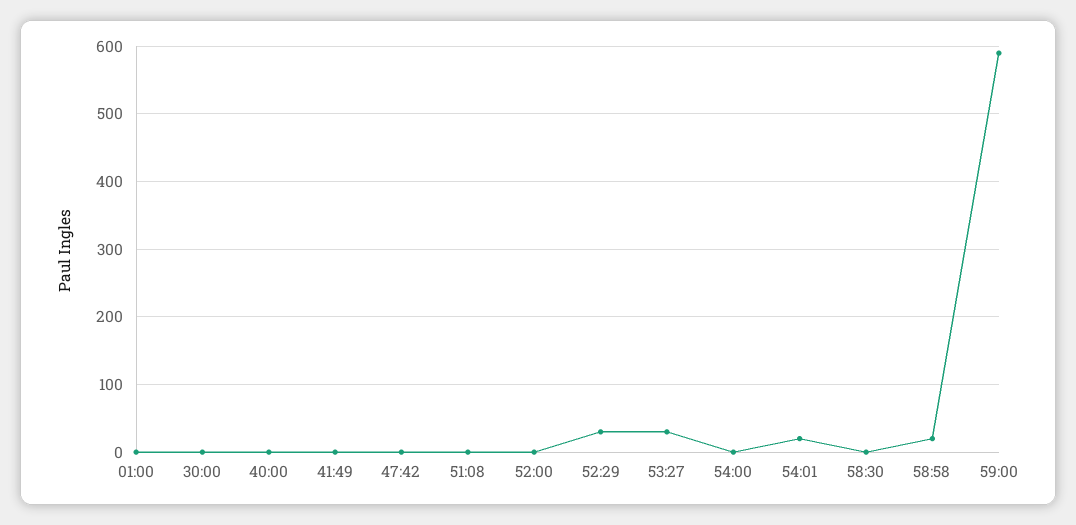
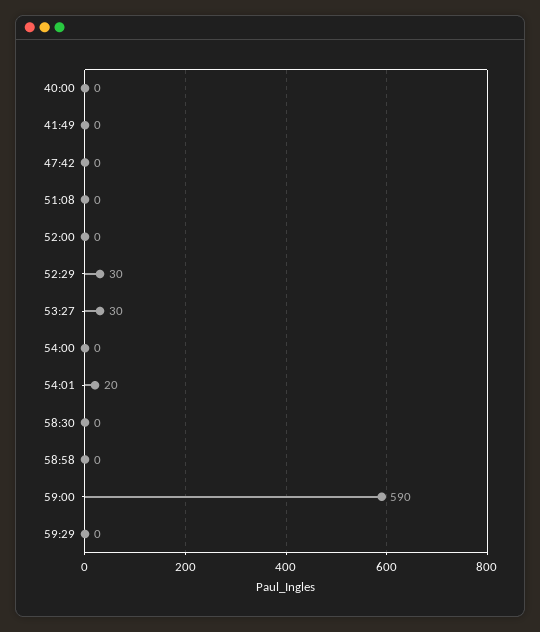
01:00: 0 -> none
30:00: 0 -> none
58:58: 20 -> 0
59:29: none -> 0

